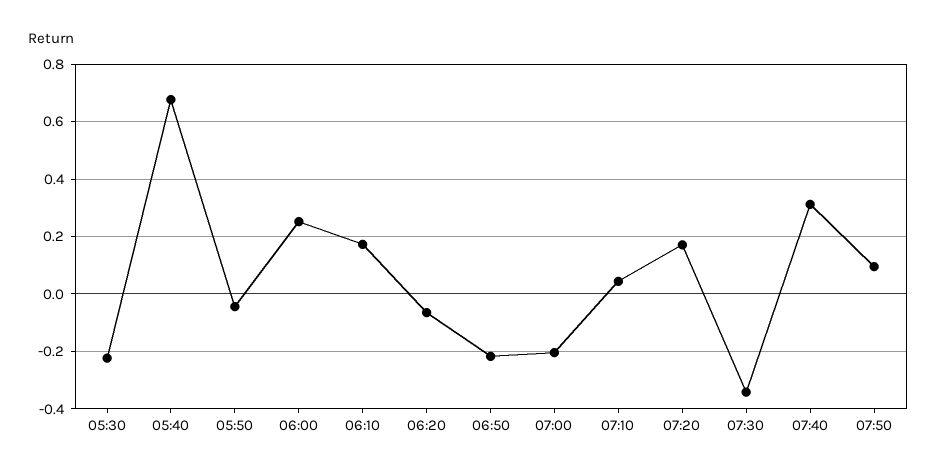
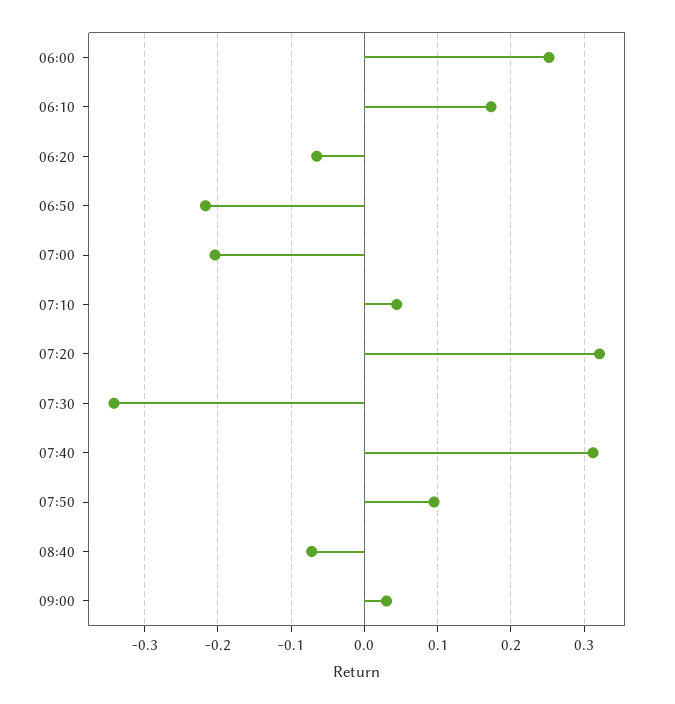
05:30: -0.225 -> none
05:40: 0.675 -> none
05:50: -0.05 -> none
07:20: 0.175 -> 0.32
08:40: none -> -0.07
09:00: none -> 0.03

